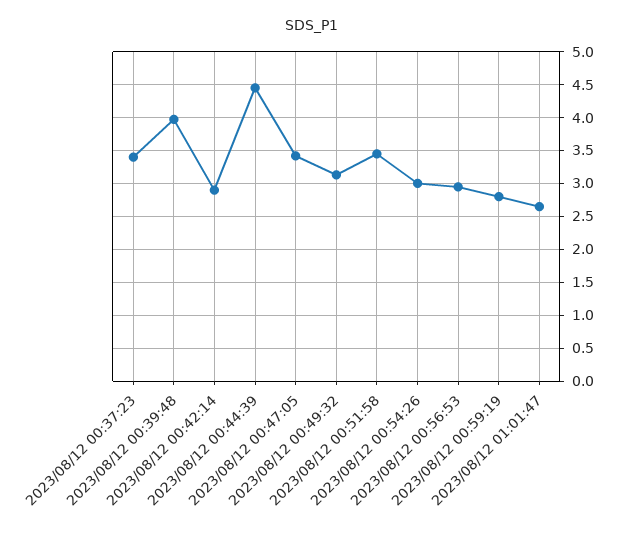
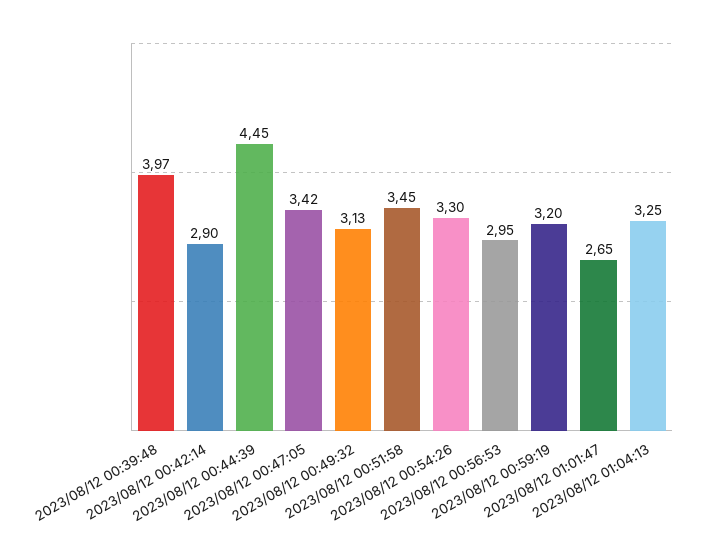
2023/08/12 00:37:23: 3.4 -> none
2023/08/12 00:54:26: 3 -> 3.3
2023/08/12 00:59:19: 2.8 -> 3.2
2023/08/12 01:04:13: none -> 3.25

